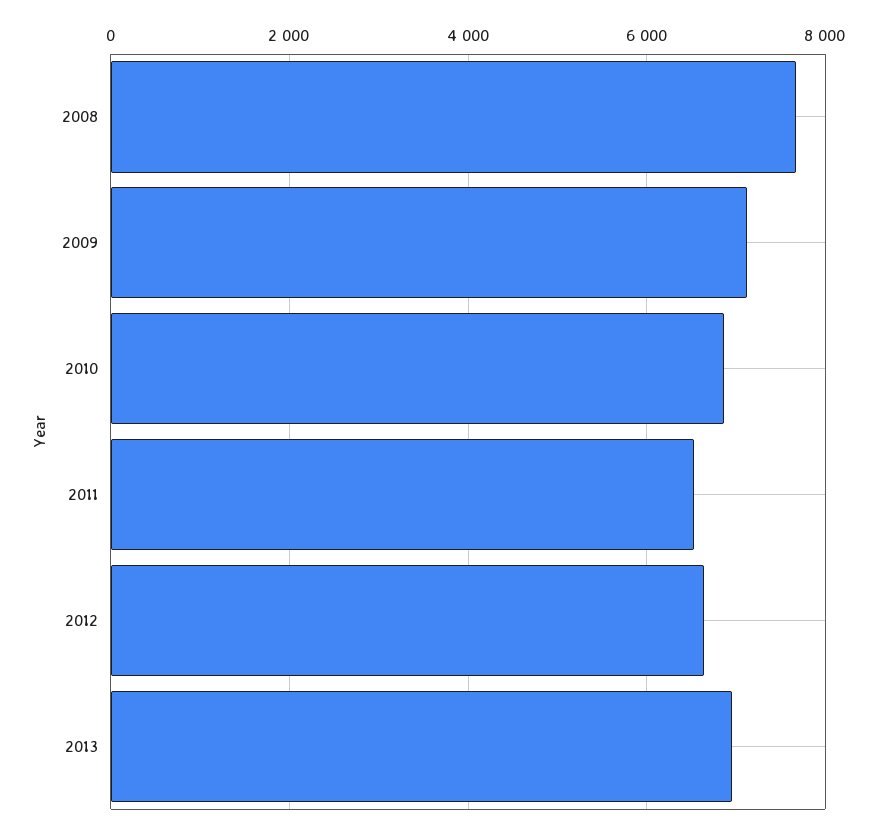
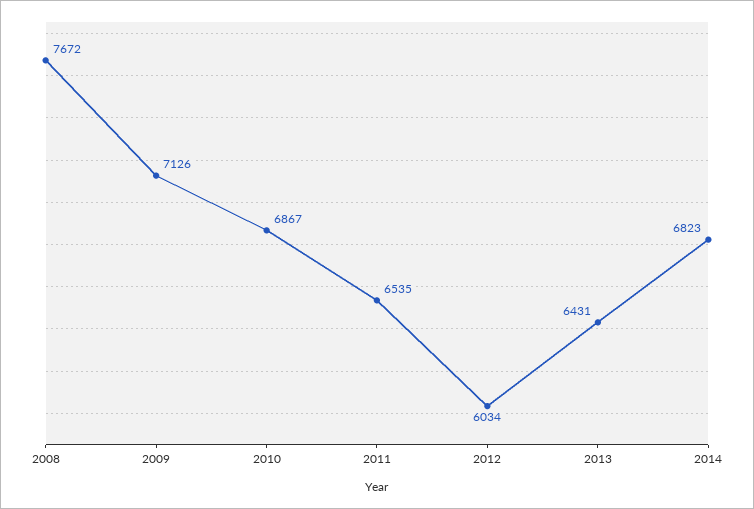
2012: 6600 -> 6034
2013: 7000 -> 6431
2014: none -> 6823

